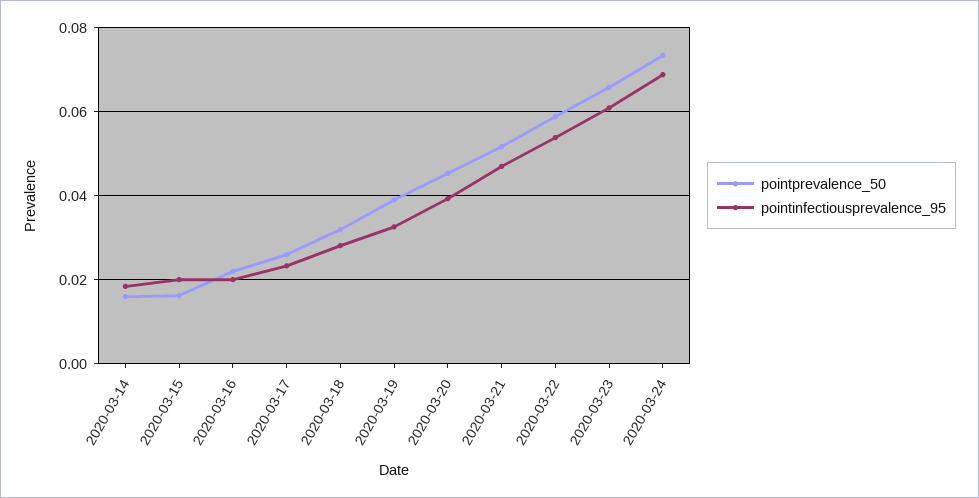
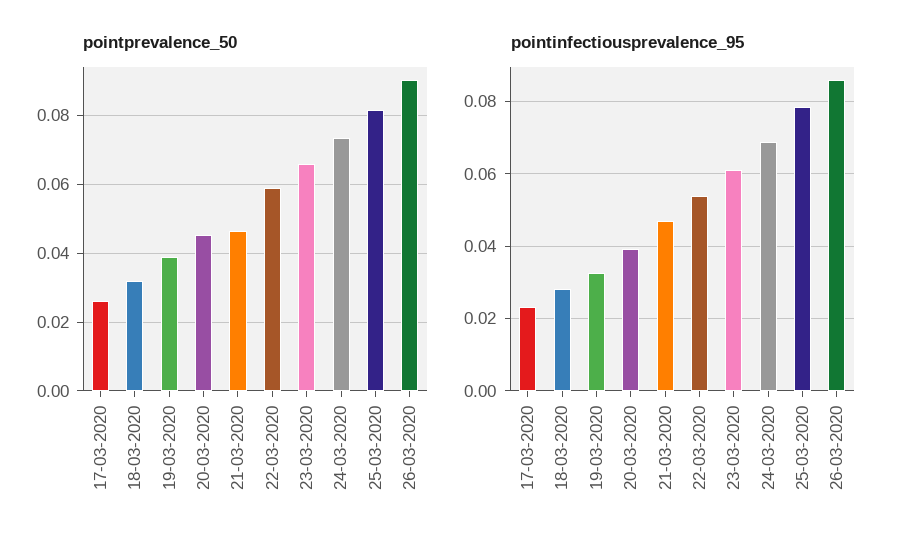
pointprevalence_50, 2020-03-14: 0.016 -> none
pointinfectiousprevalence_95, 2020-03-14: 0.018 -> none
pointprevalence_50, 2020-03-15: 0.016 -> none
pointinfectiousprevalence_95, 2020-03-15: 0.02 -> none
pointprevalence_50, 2020-03-16: 0.022 -> none
pointinfectiousprevalence_95, 2020-03-16: 0.02 -> none
pointprevalence_50, 2020-03-21: 0.052 -> 0.046
pointprevalence_50, 25-03-2020: none -> 0.082
pointprevalence_50, 26-03-2020: none -> 0.09
pointinfectiousprevalence_95, 25-03-2020: none -> 0.078
pointinfectiousprevalence_95, 26-03-2020: none -> 0.086

